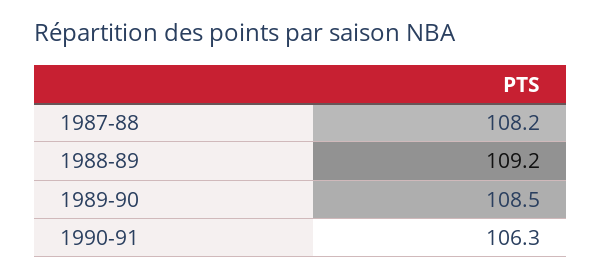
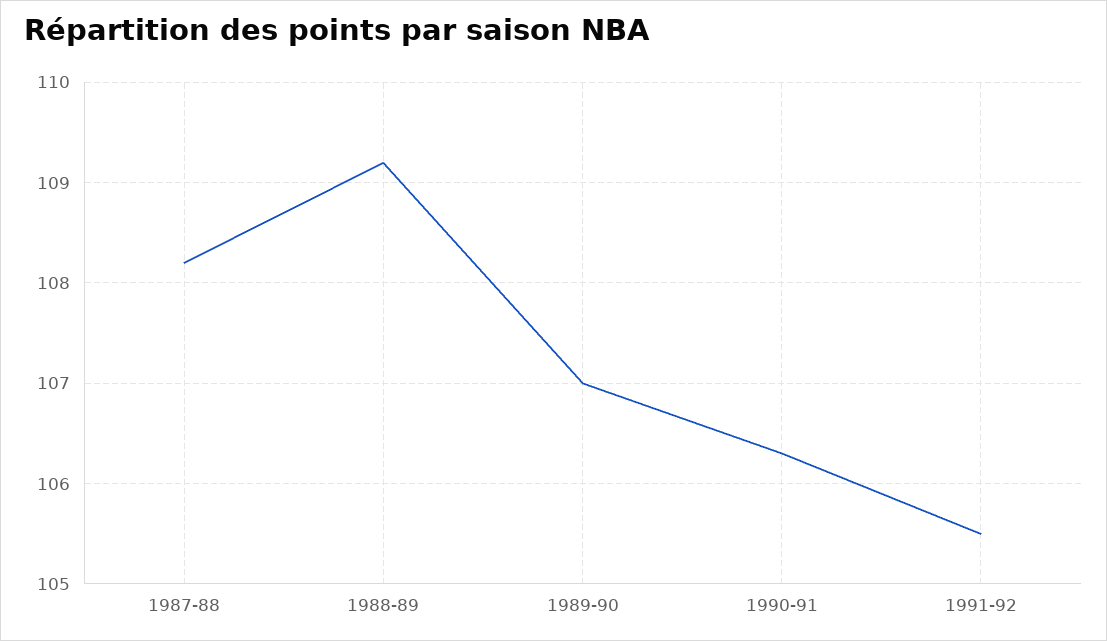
1989-90: 108.5 -> 107
1991-92: none -> 105.5

